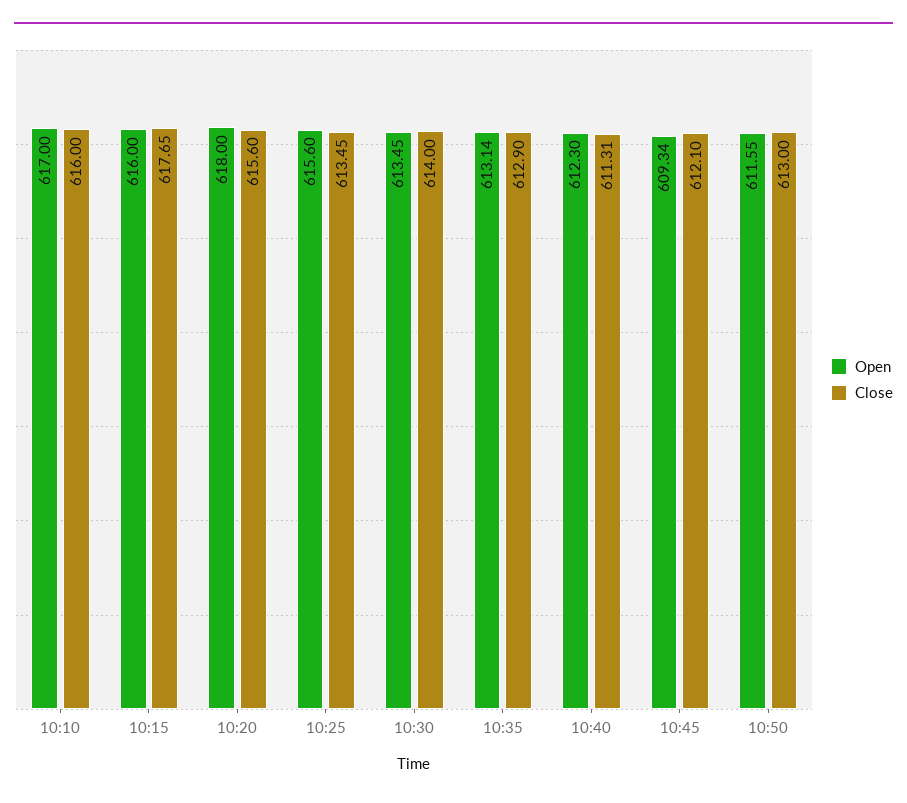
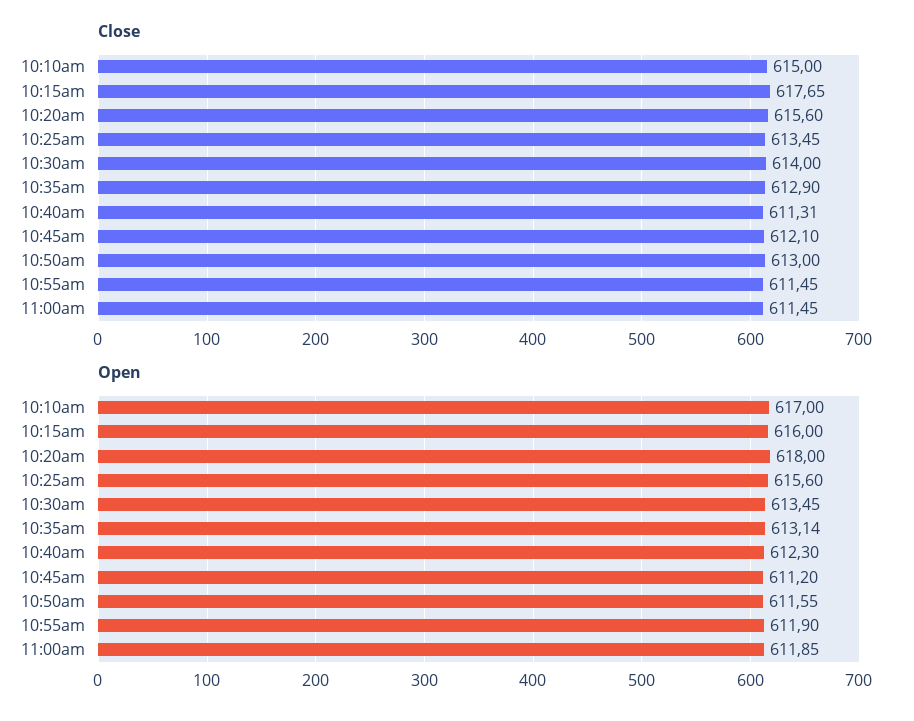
Close, 10:10: 616 -> 615
Open, 10:45: 609.34 -> 611.2
Close, 10:55am: none -> 611.45
Close, 11:00am: none -> 611.45
Open, 10:55am: none -> 611.9
Open, 11:00am: none -> 611.85

